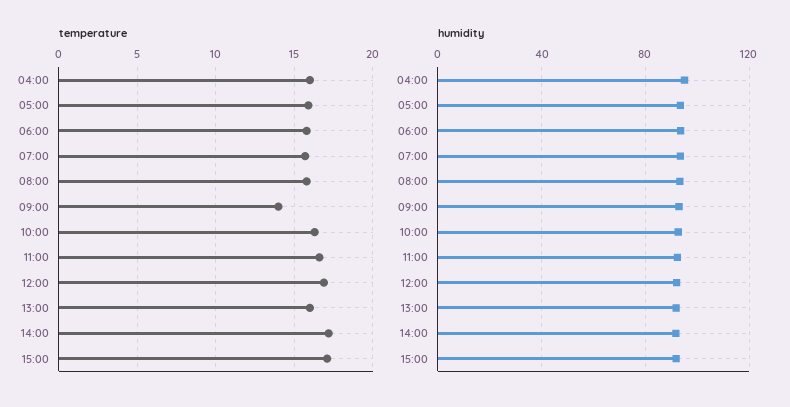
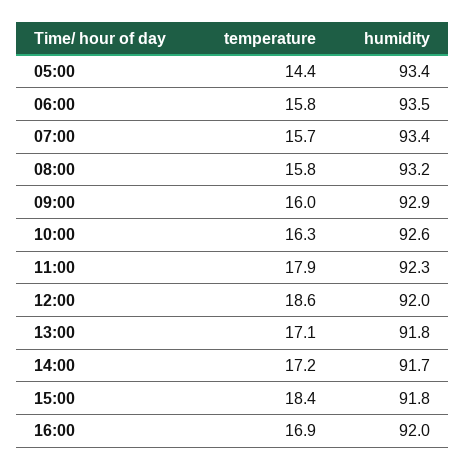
temperature, 04:00: 16 -> none
temperature, 05:00: 16 -> 14.4
temperature, 09:00: 14 -> 16
temperature, 11:00: 16.5 -> 17.9
temperature, 12:00: 17 -> 18.6
temperature, 13:00: 16 -> 17.1
temperature, 15:00: 17 -> 18.4
humidity, 04:00: 95 -> none
temperature, 16:00: none -> 16.9
humidity, 16:00: none -> 92

